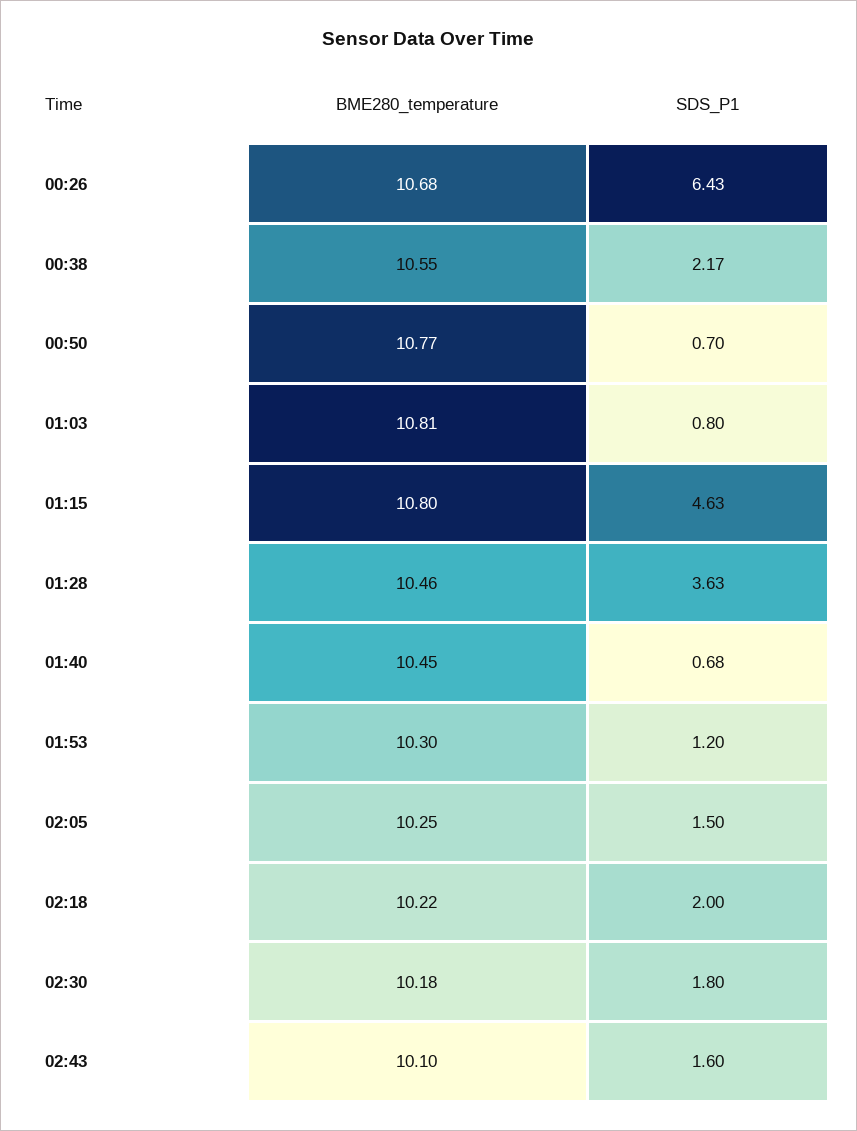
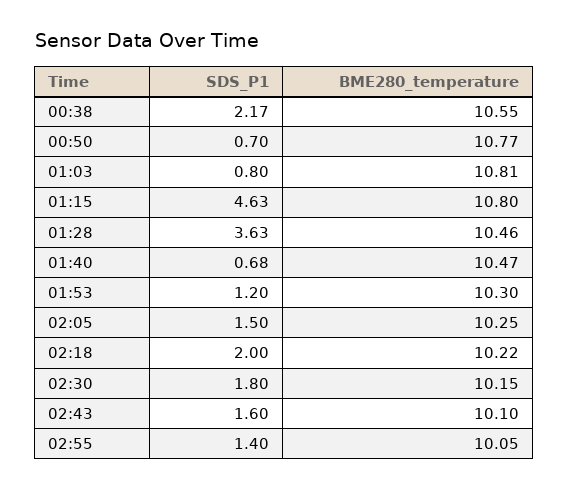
BME280_temperature, 00:26: 10.68 -> none
SDS_P1, 00:26: 6.43 -> none
BME280_temperature, 01:40: 10.45 -> 10.47
BME280_temperature, 02:30: 10.18 -> 10.15
SDS_P1, 02:55: none -> 1.4
BME280_temperature, 02:55: none -> 10.05

